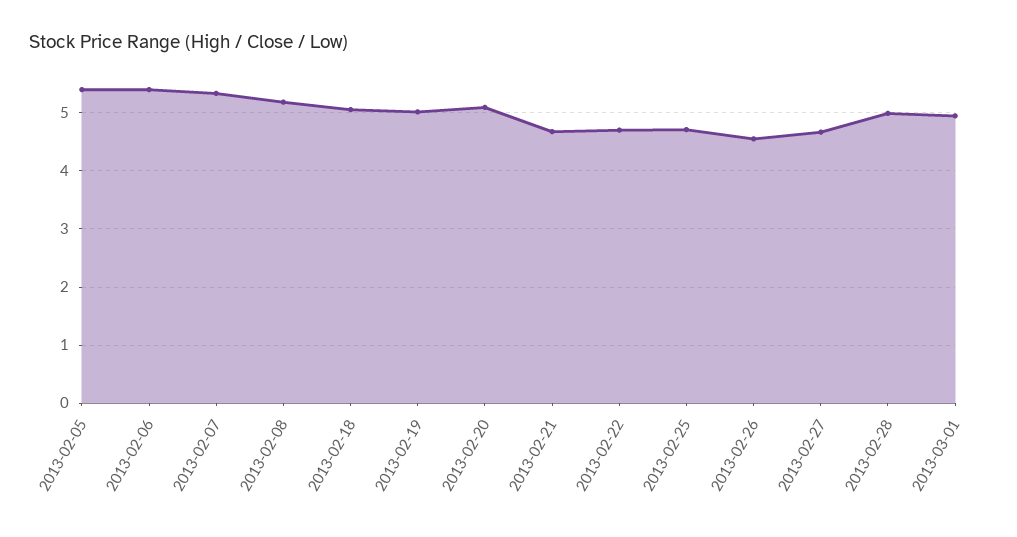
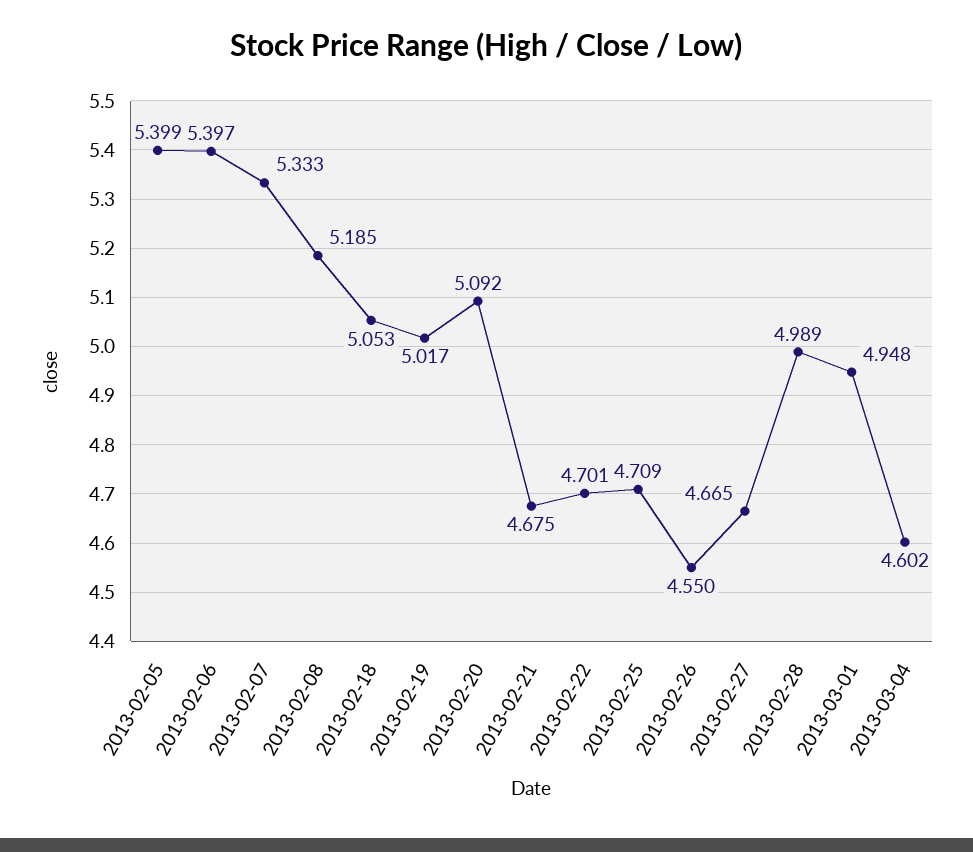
2013-03-04: none -> 4.602

